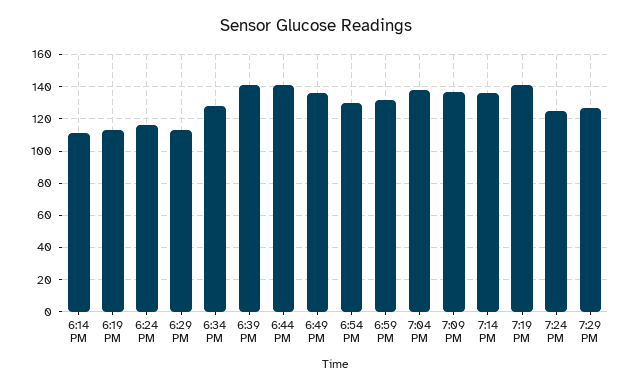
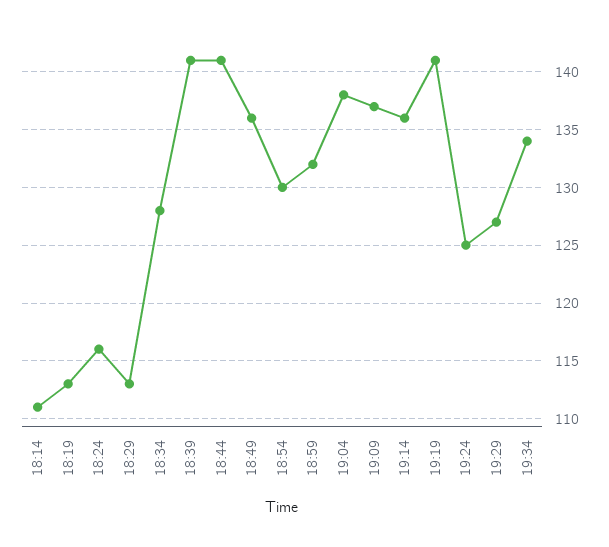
19:34: none -> 134

